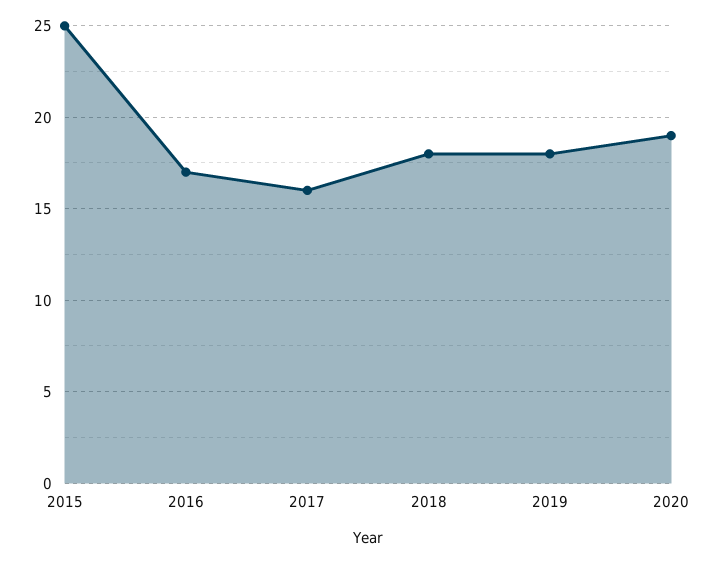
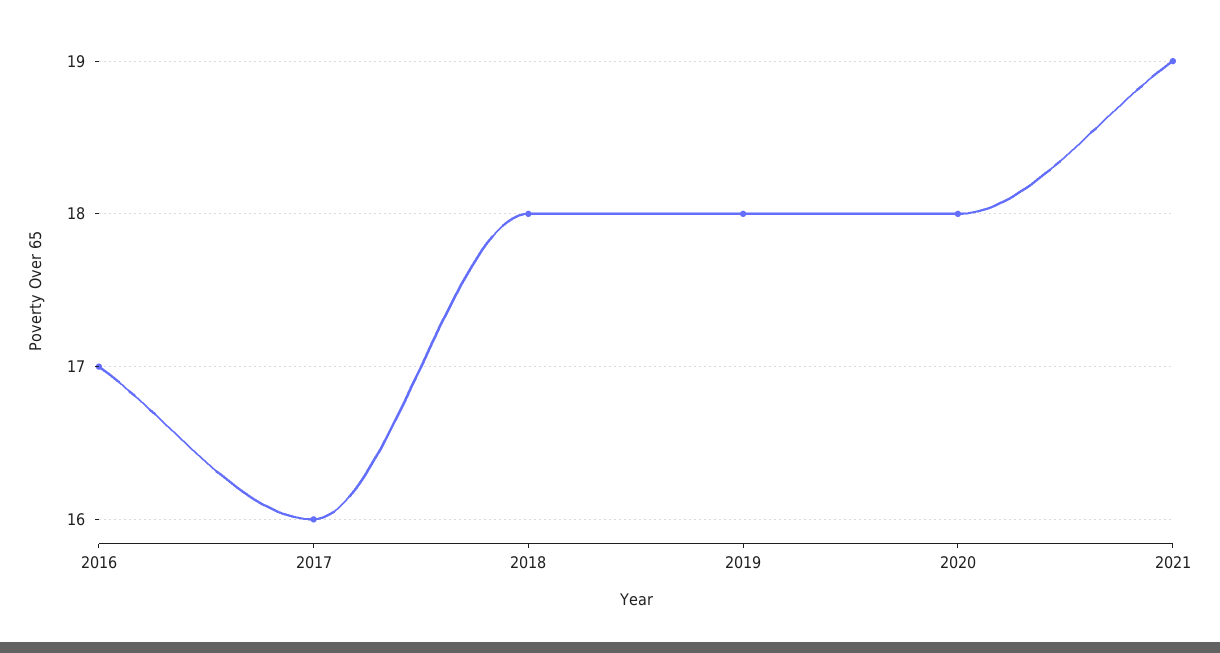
2015: 25 -> none
2020: 19 -> 18
2021: none -> 19

